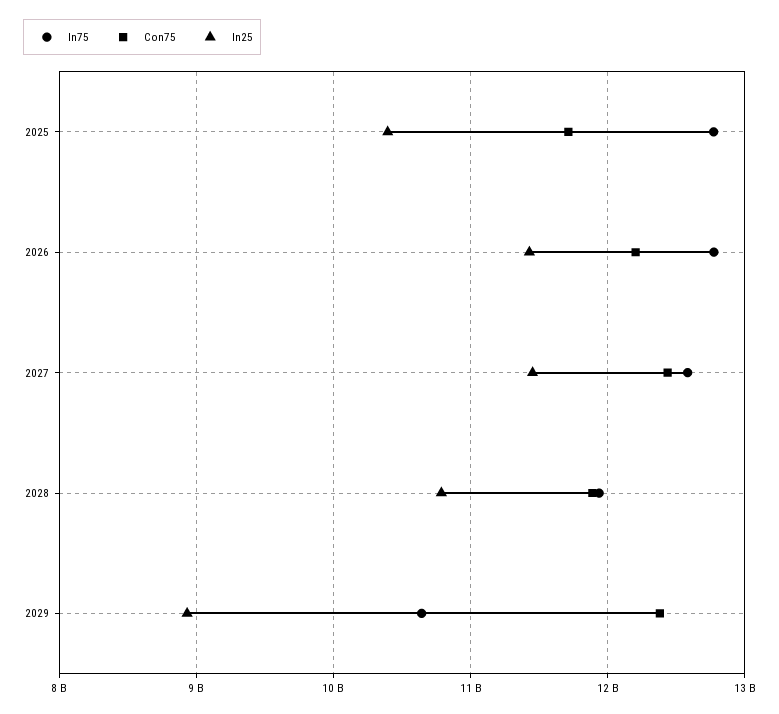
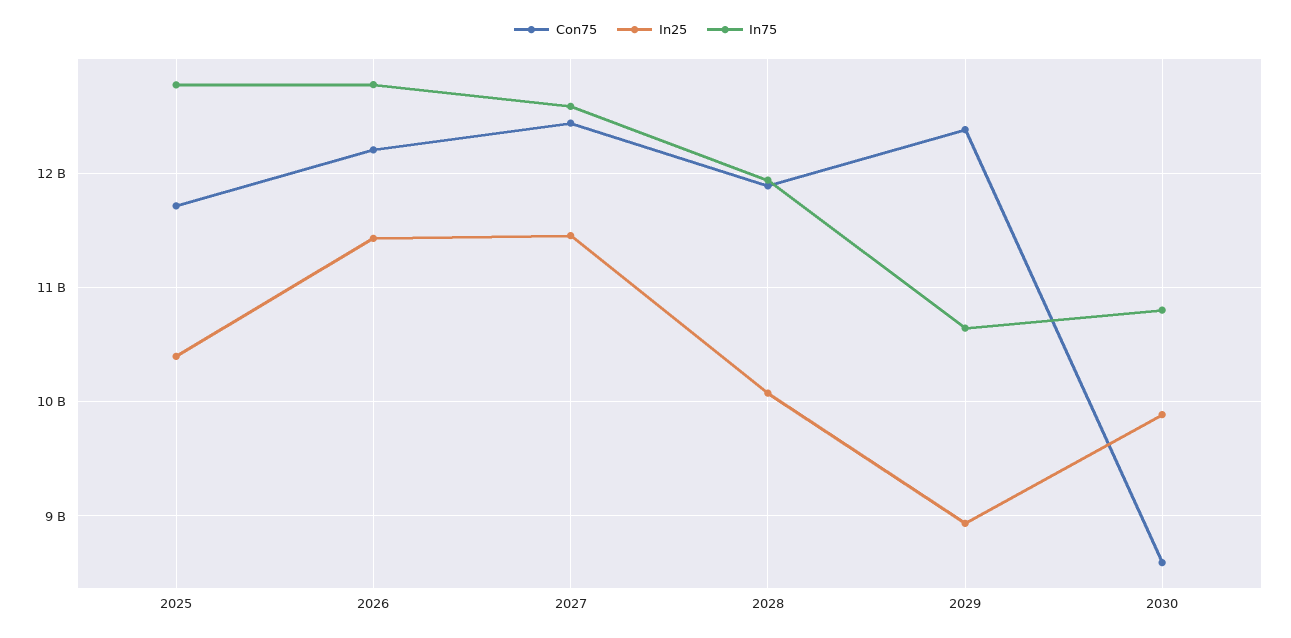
In25, 2028: 10800000000 -> 10100000000
Con75, 2030: none -> 8600000000
In25, 2030: none -> 9900000000
In75, 2030: none -> 10800000000

